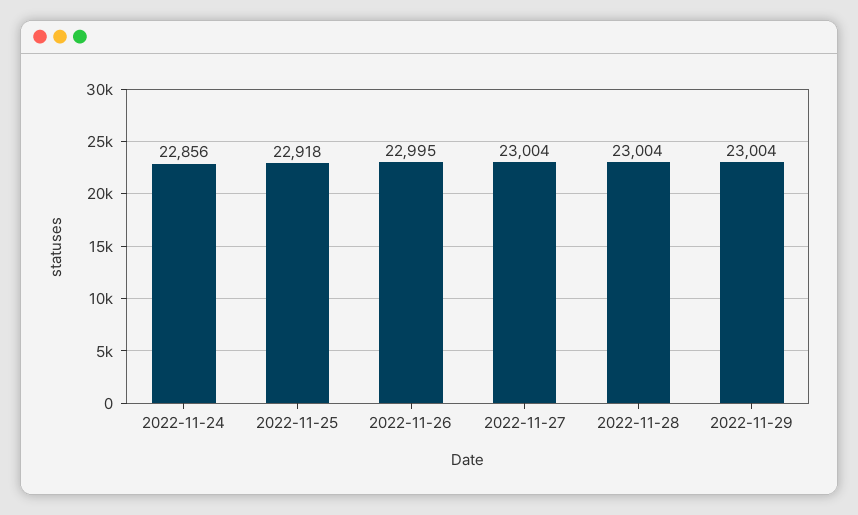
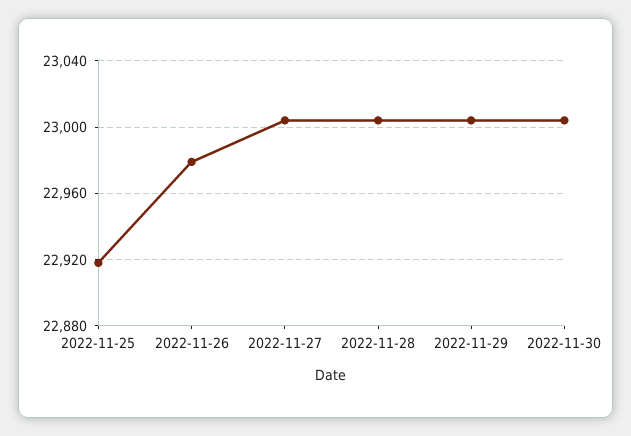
2022-11-24: 22856 -> none
2022-11-26: 22995 -> 22980
2022-11-30: none -> 23005

